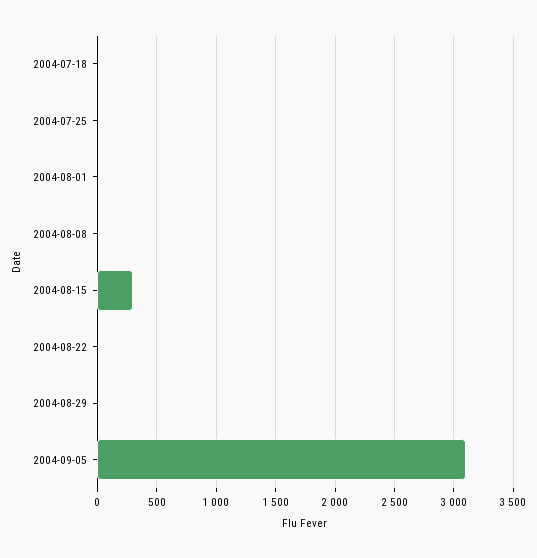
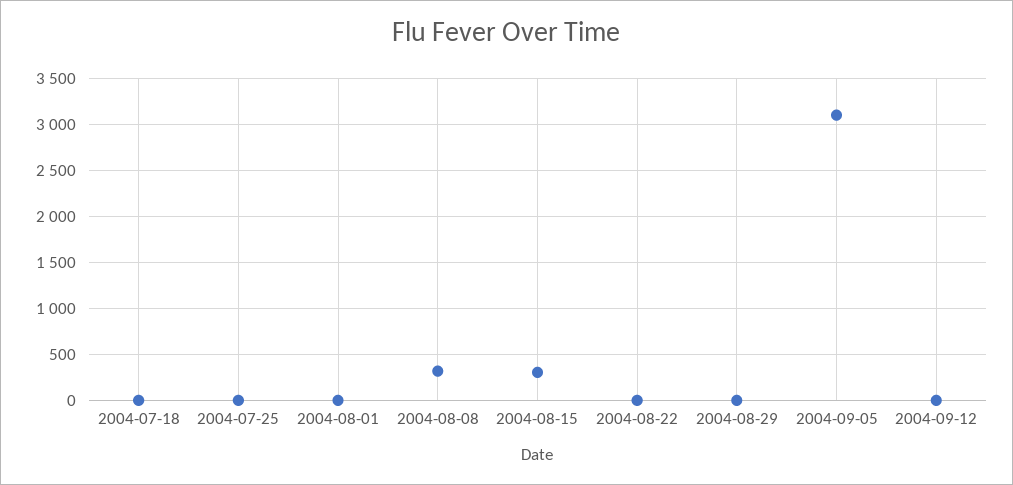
2004-08-08: 0 -> 300
2004-09-12: none -> 0

